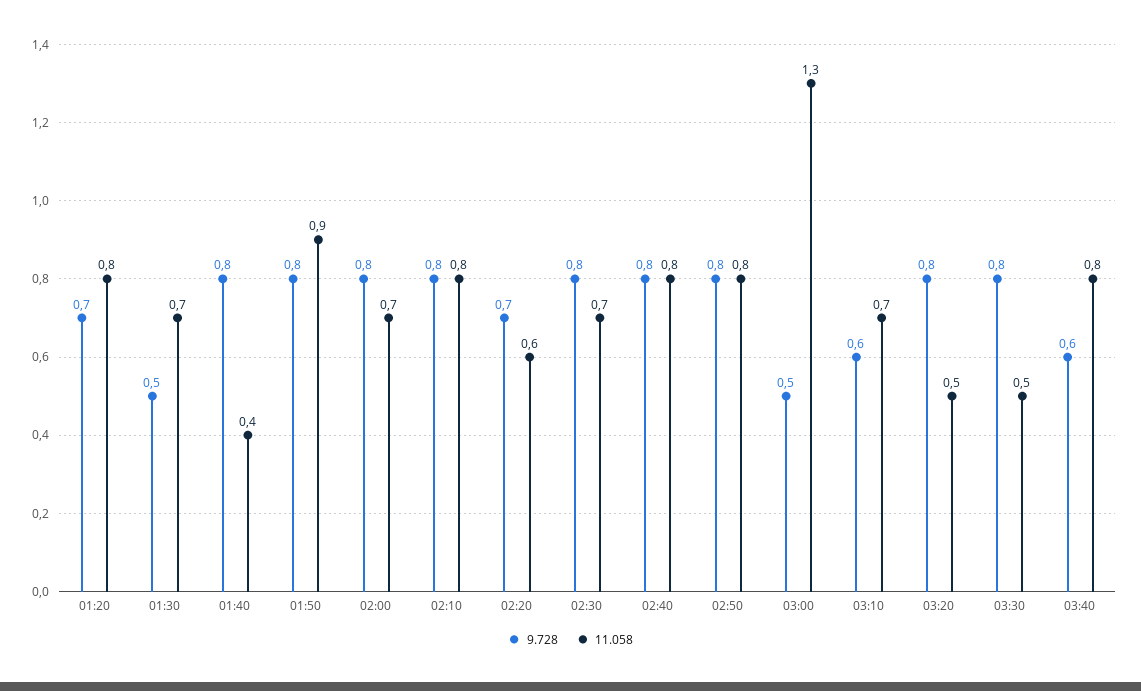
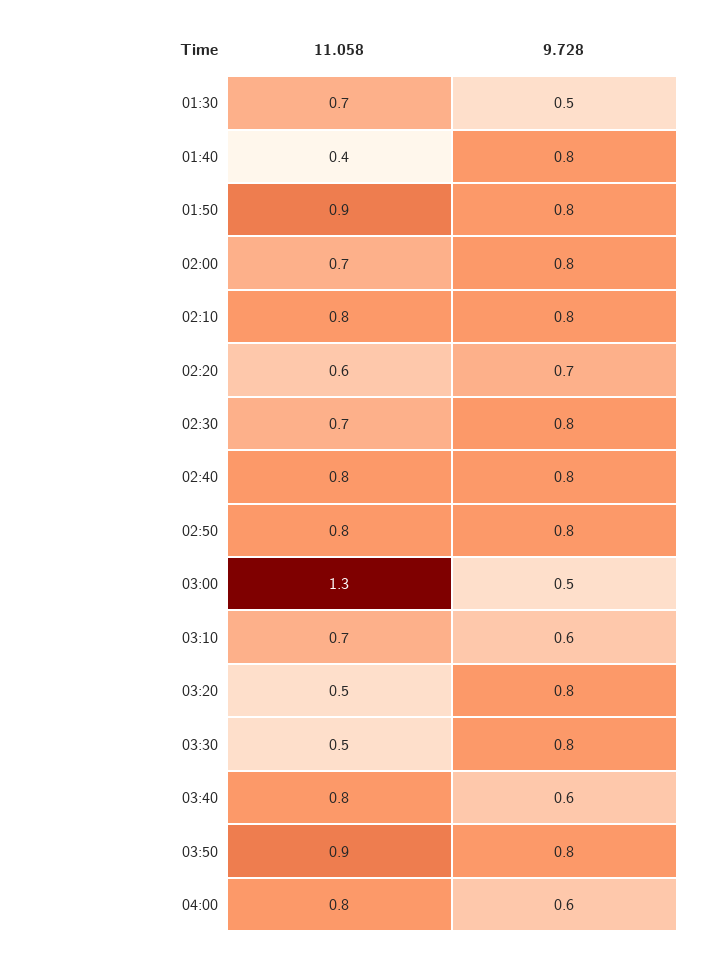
9.728, 01:20: 0.7 -> none
11.058, 01:20: 0.8 -> none
11.058, 03:50: none -> 0.9
9.728, 03:50: none -> 0.8
11.058, 04:00: none -> 0.8
9.728, 04:00: none -> 0.6

